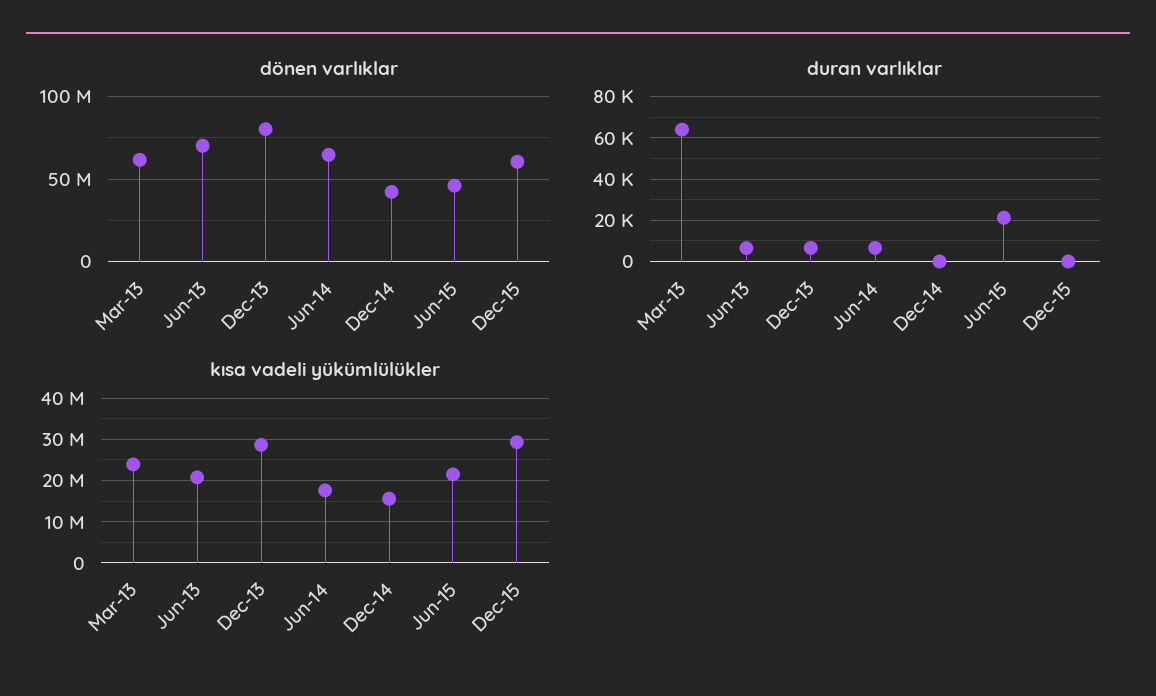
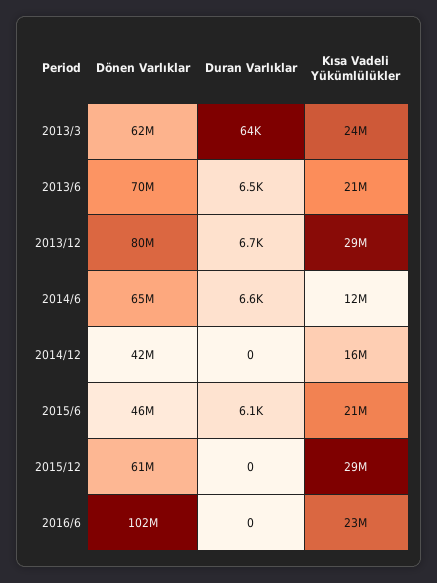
duran varlıklar, Jun-15: 20000 -> 6100
kısa vadeli yükümlülükler, Jun-14: 18000000 -> 12000000
dönen varlıklar, 2016/6: none -> 102000000
duran varlıklar, 2016/6: none -> 0
kısa vadeli yükümlülükler, 2016/6: none -> 23000000

